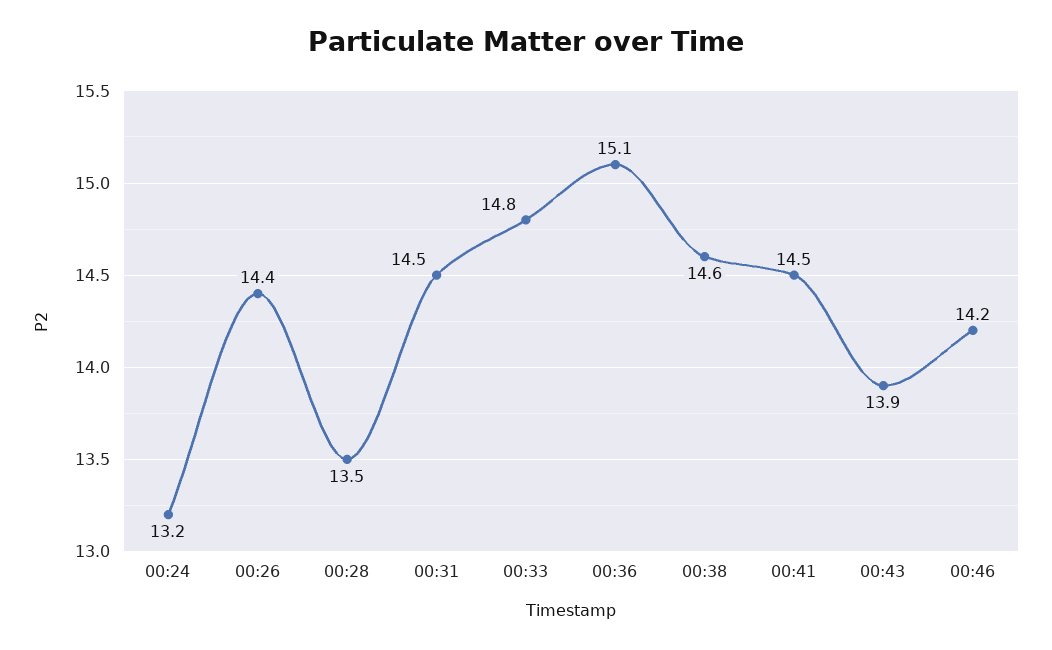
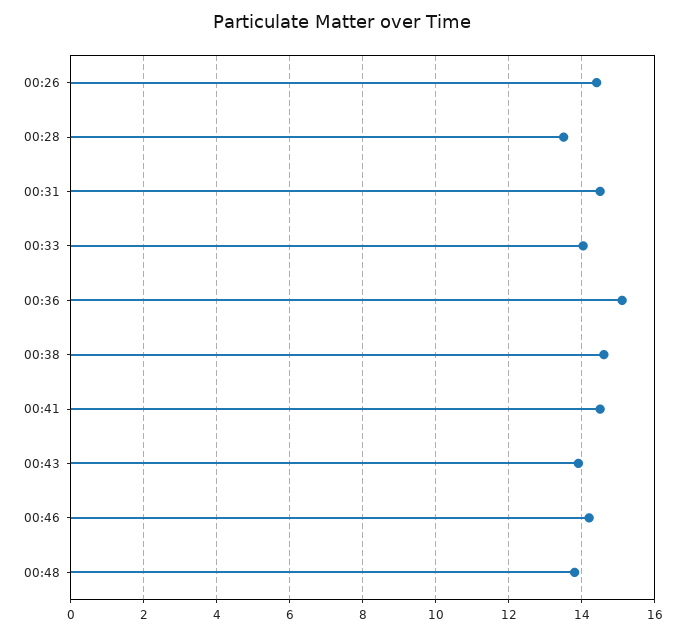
00:24: 13.2 -> none
00:33: 14.8 -> 14
00:48: none -> 13.8

